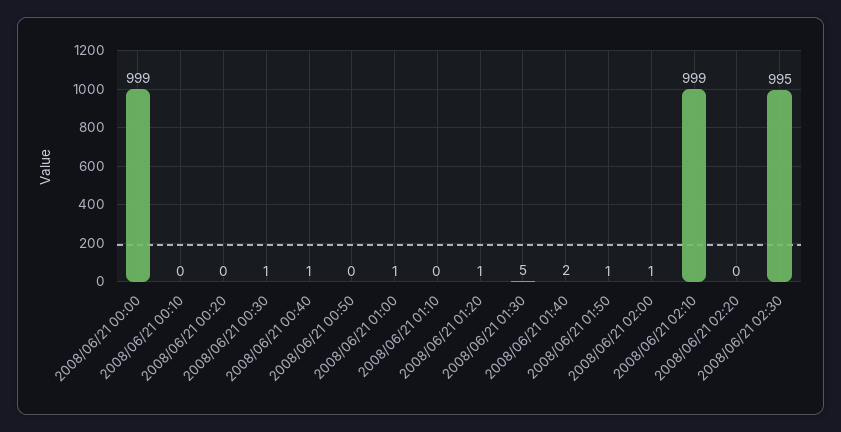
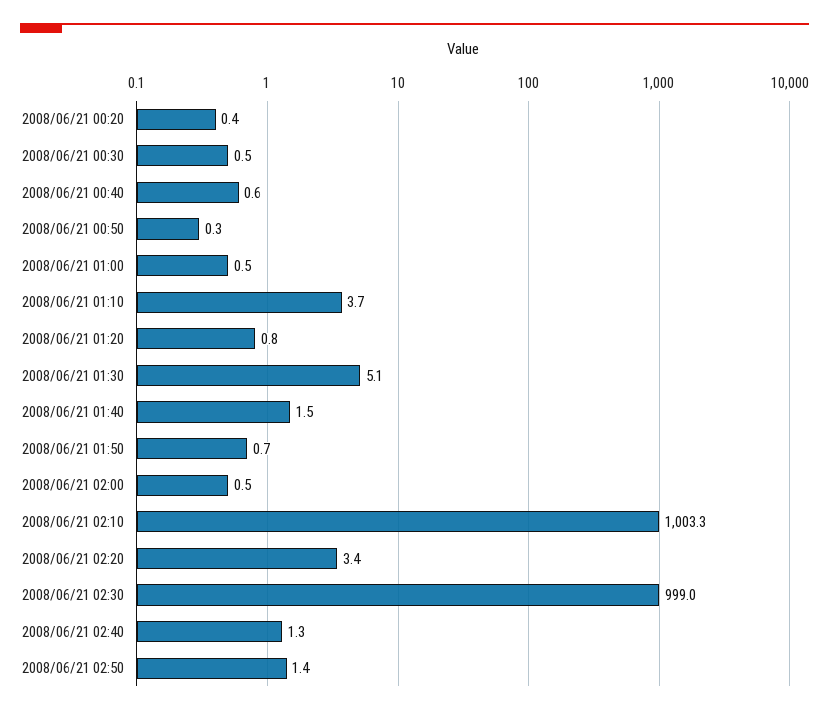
2008/06/21 00:00: 999 -> none
2008/06/21 00:10: 0 -> none
2008/06/21 01:10: 0 -> 3.7
2008/06/21 02:10: 999 -> 1003.3
2008/06/21 02:20: 0 -> 3.4
2008/06/21 02:30: 995 -> 999
2008/06/21 02:40: none -> 1.3
2008/06/21 02:50: none -> 1.4

